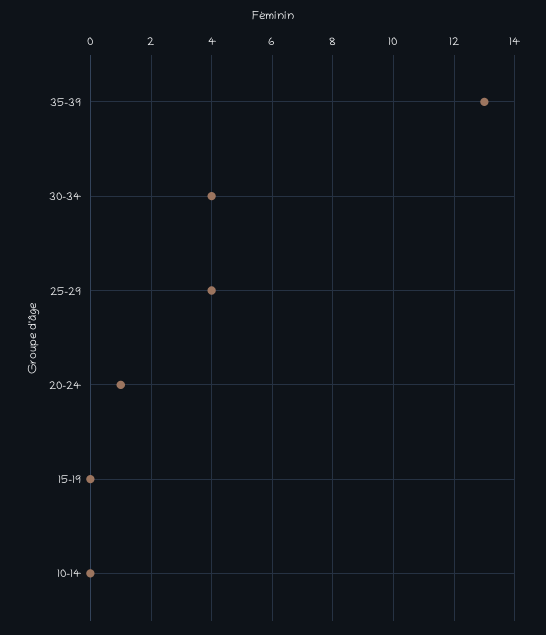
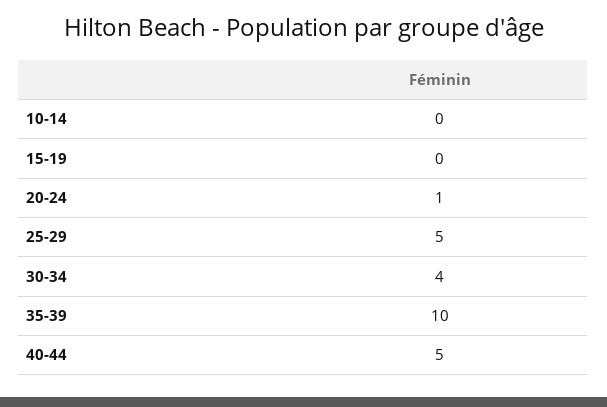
35-39: 13 -> 10
25-29: 4 -> 5
40-44: none -> 5

